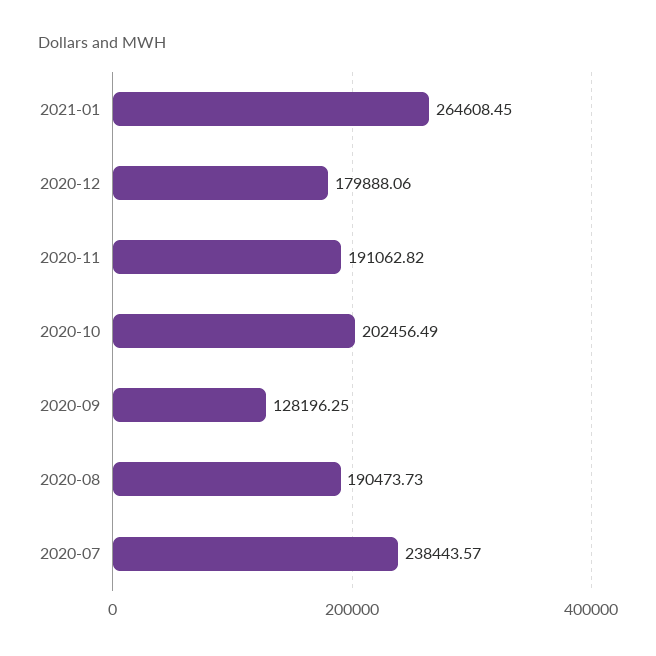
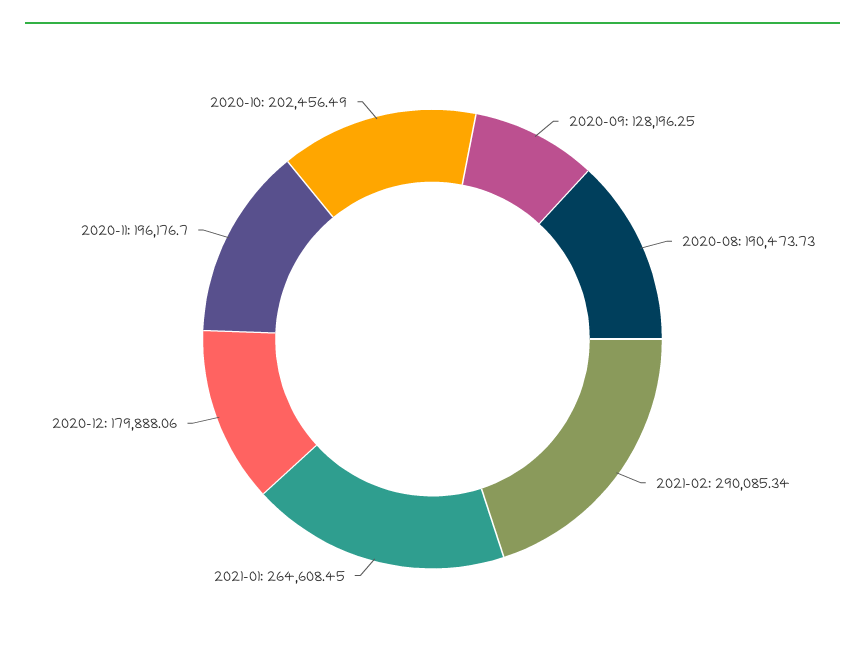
2020-11: 191062.82 -> 196176.7
2020-07: 238443.57 -> none
2021-02: none -> 290085.34

